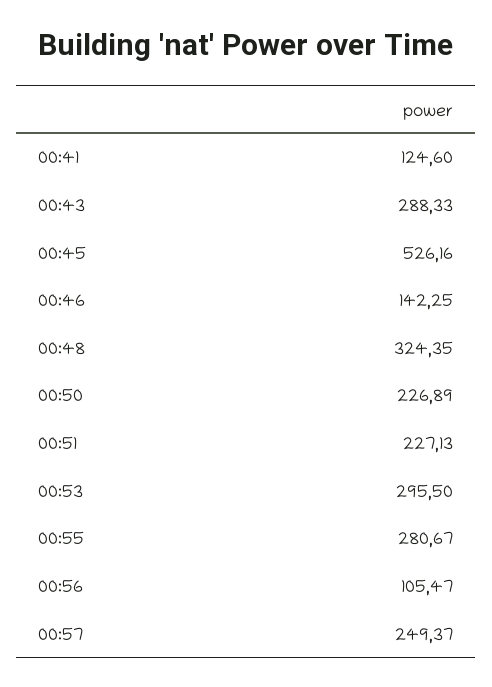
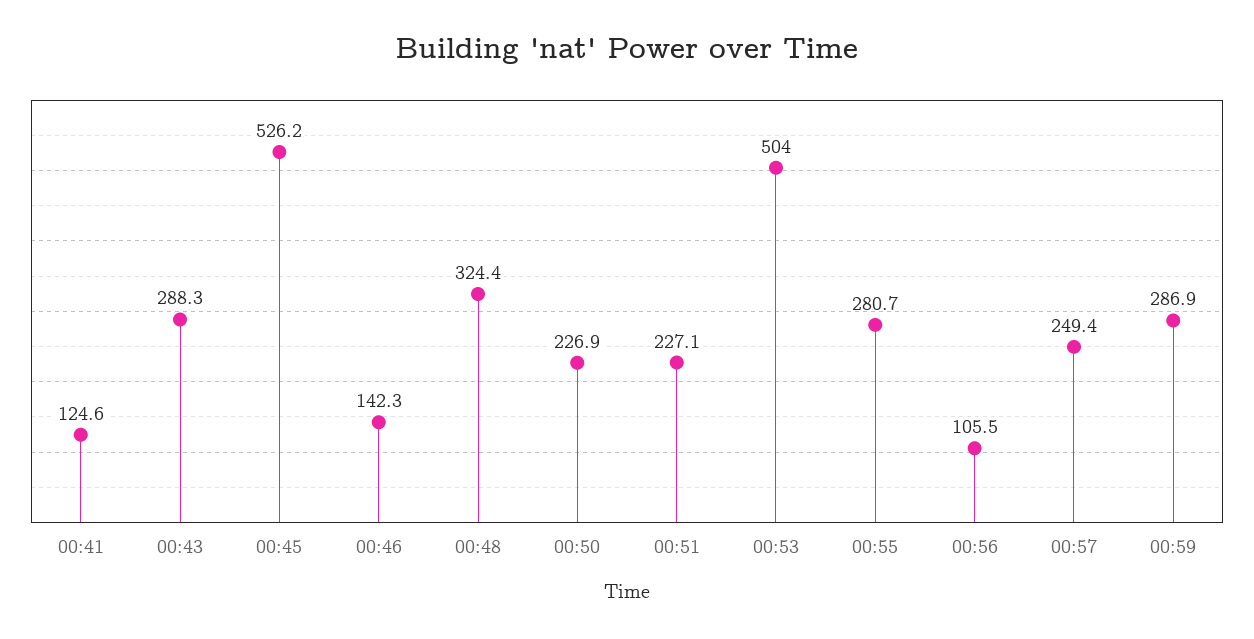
00:53: 295.5 -> 504
00:59: none -> 286.9

